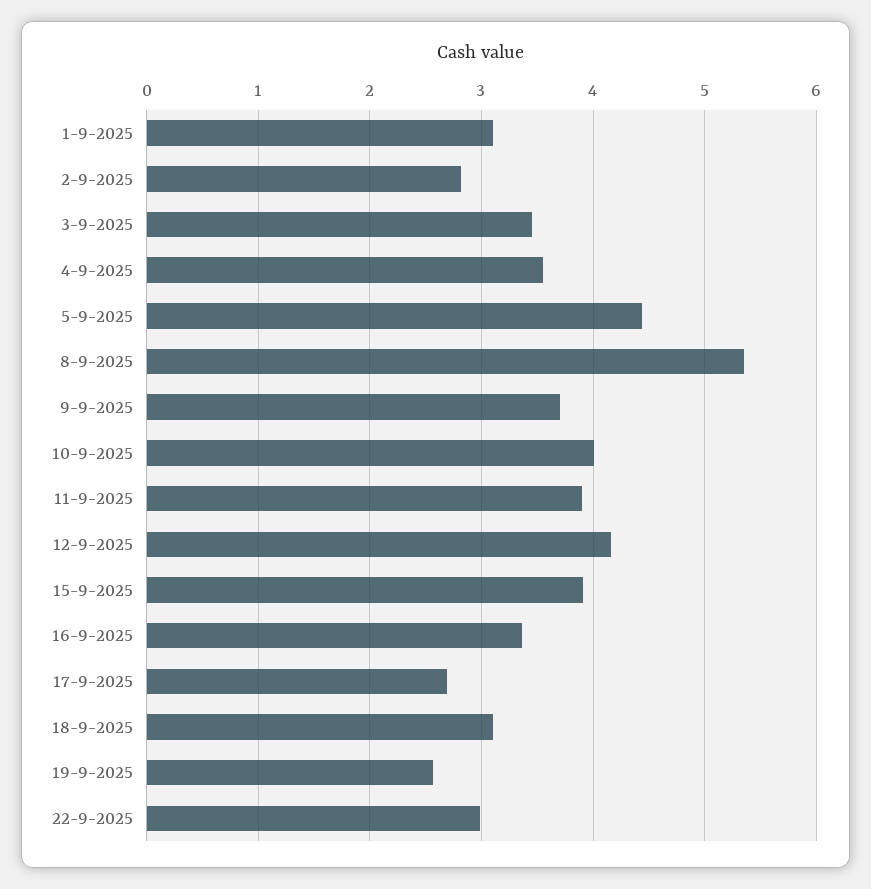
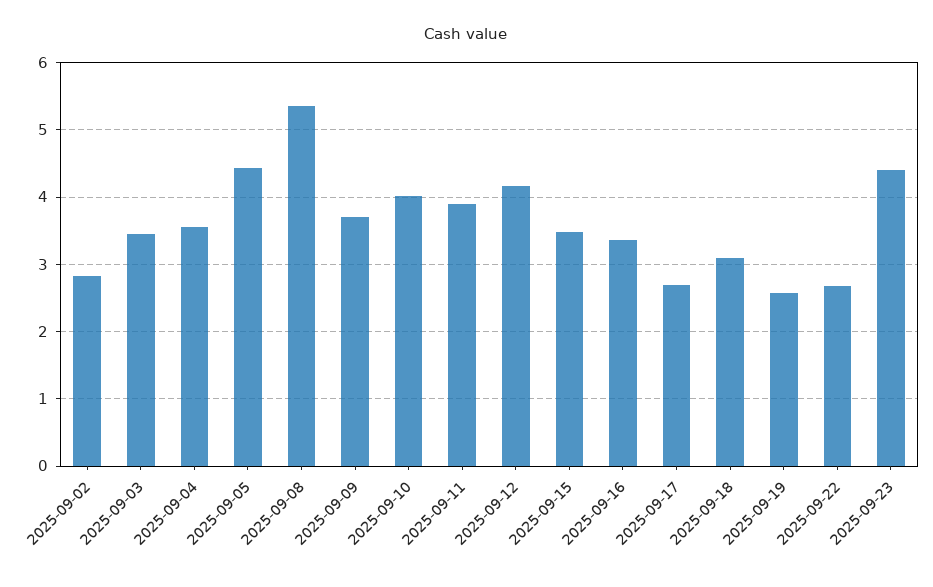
1-9-2025: 3.1 -> none
15-9-2025: 3.9 -> 3.5
22-9-2025: 3 -> 2.7
2025-09-23: none -> 4.4

